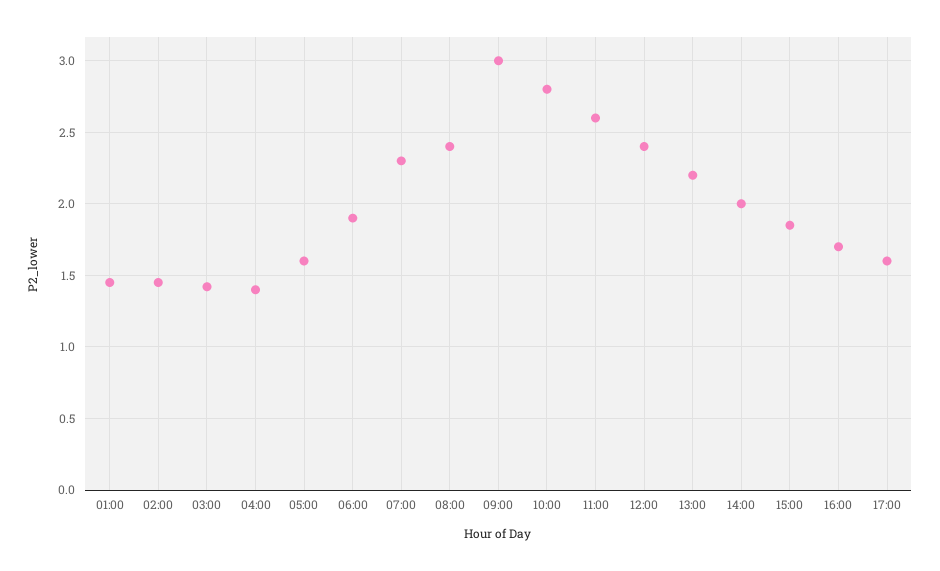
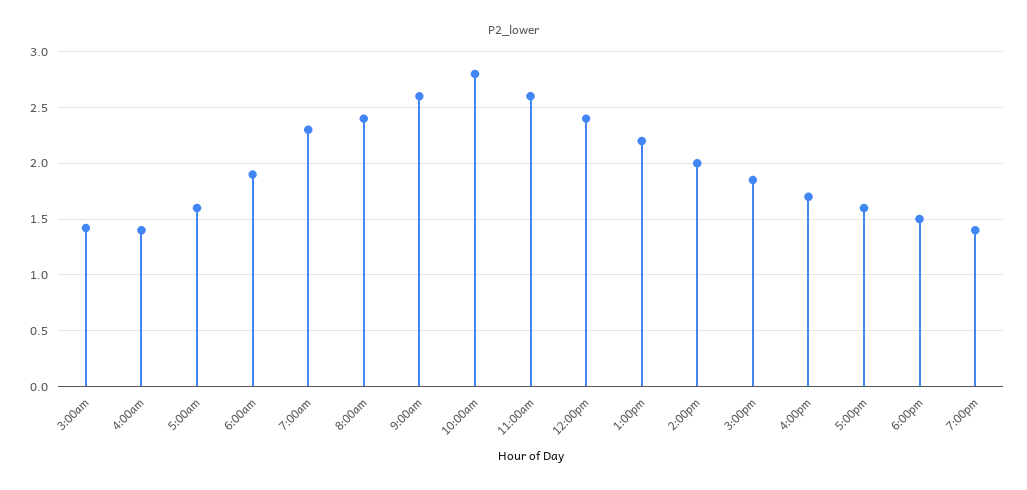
01:00: 1.45 -> none
02:00: 1.45 -> none
09:00: 3 -> 2.6
6:00pm: none -> 1.5
7:00pm: none -> 1.4

